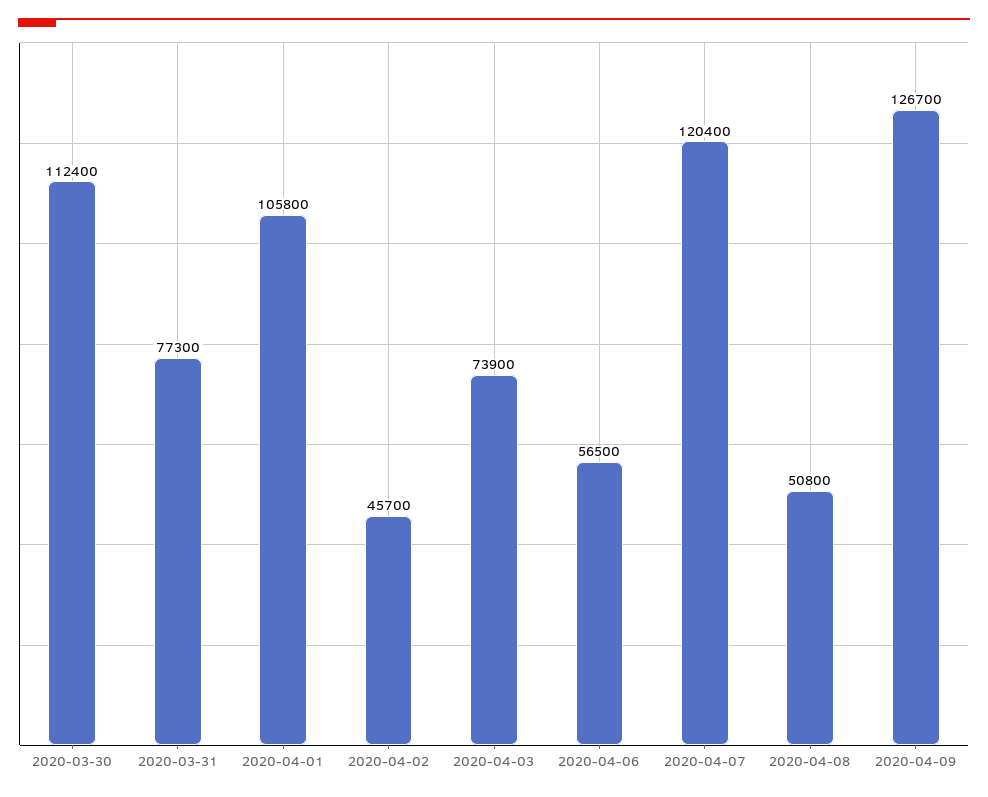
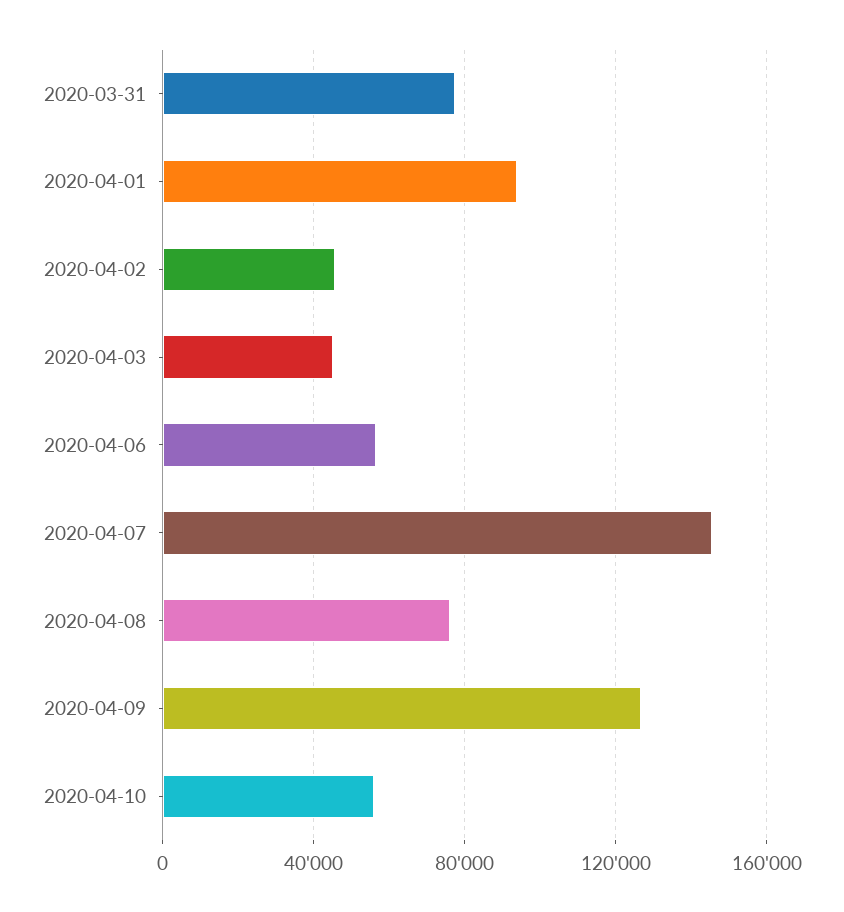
2020-03-30: 112400 -> none
2020-04-01: 105800 -> 95000
2020-04-03: 73900 -> 45000
2020-04-07: 120400 -> 145000
2020-04-08: 50800 -> 75000
2020-04-10: none -> 55000

